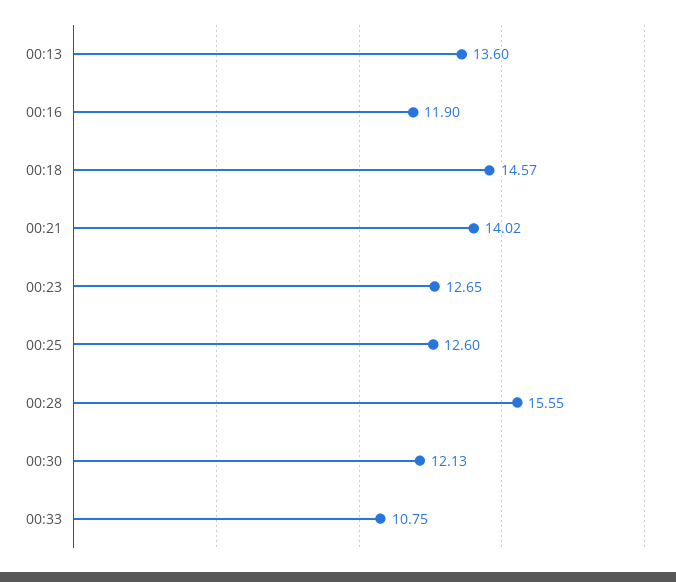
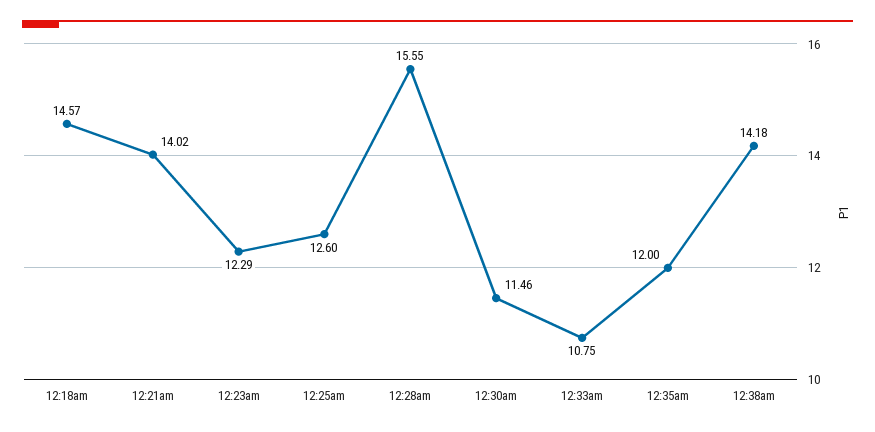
00:13: 13.6 -> none
00:16: 11.9 -> none
00:23: 12.65 -> 12.29
00:30: 12.13 -> 11.46
12:35am: none -> 12
12:38am: none -> 14.18

